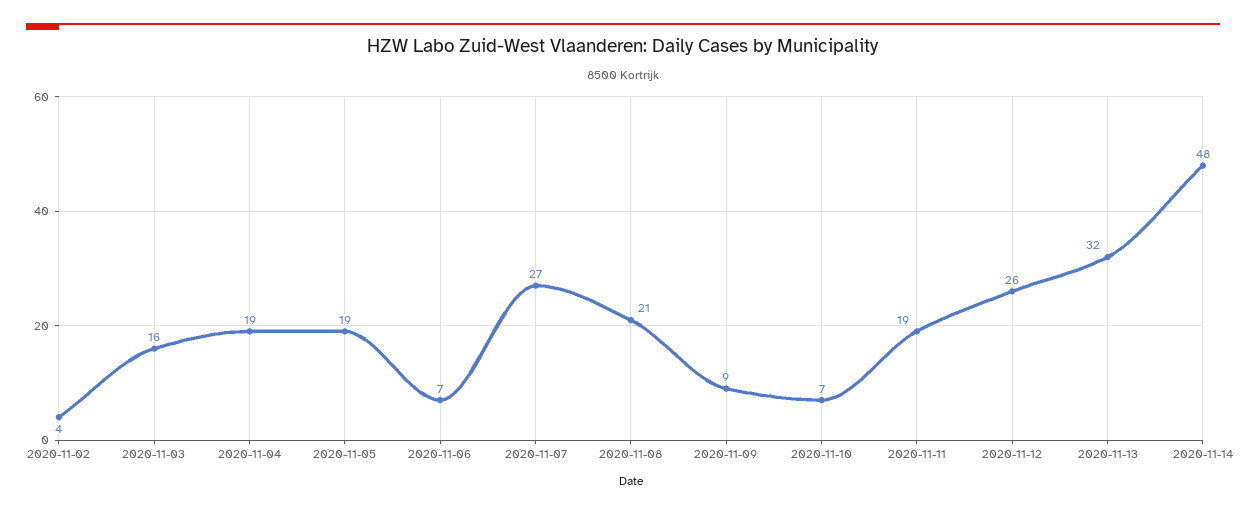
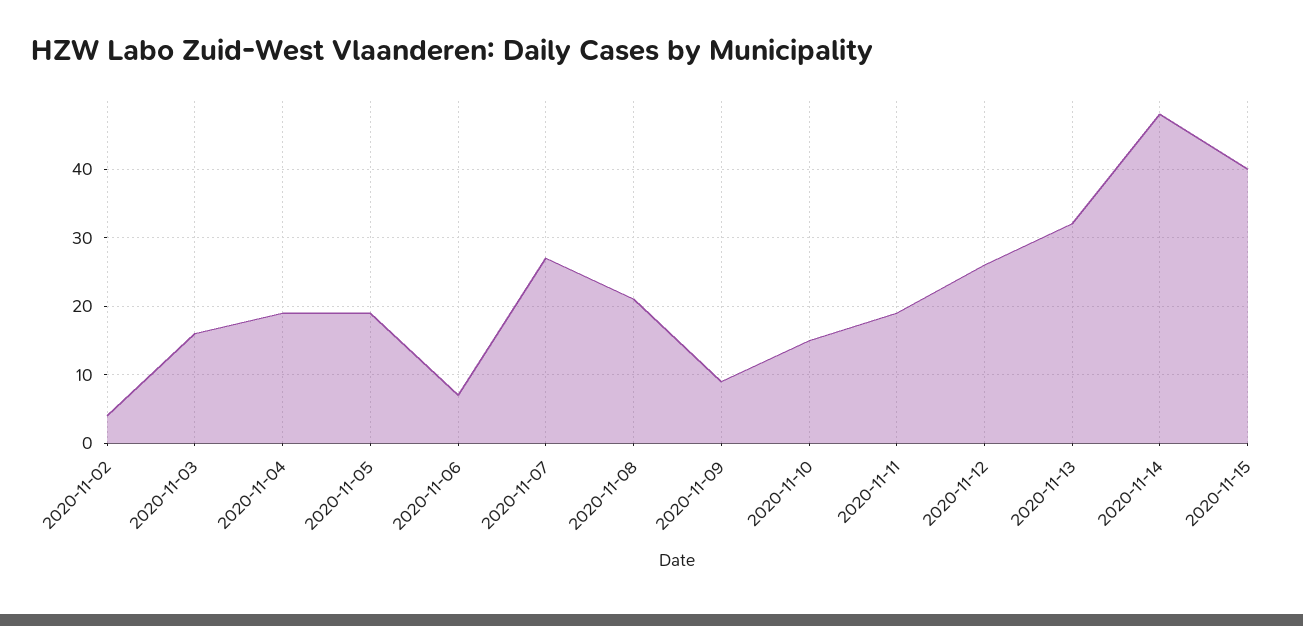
2020-11-10: 7 -> 15
2020-11-15: none -> 40

